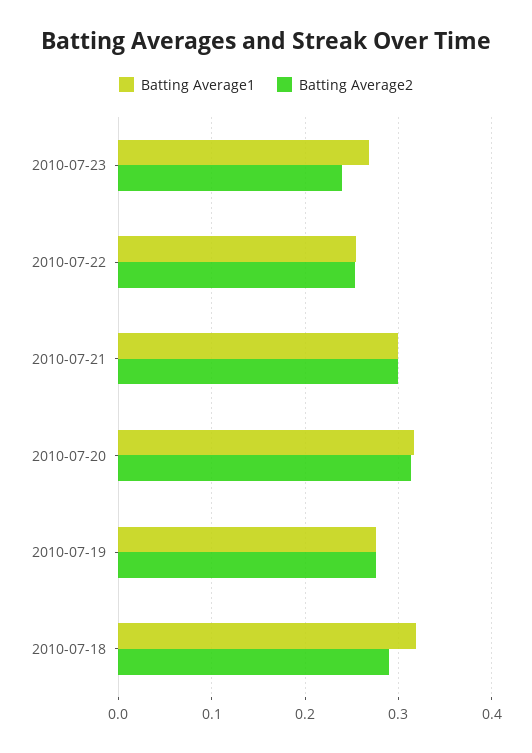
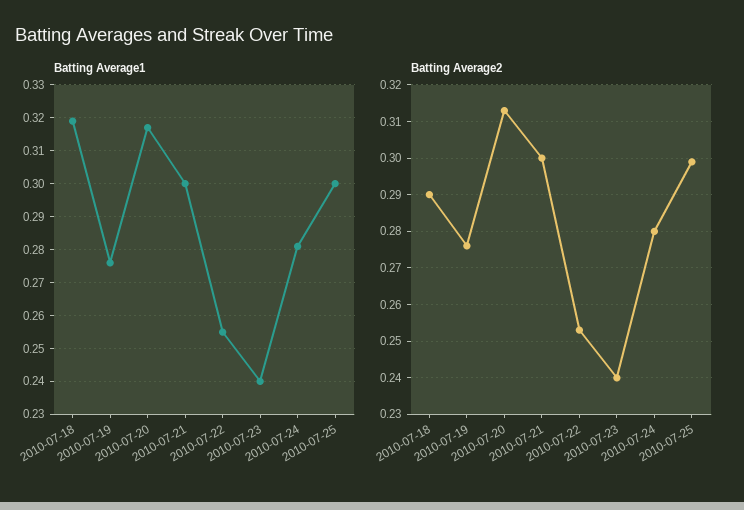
Batting Average1, 2010-07-23: 0.27 -> 0.24
Batting Average1, 2010-07-24: none -> 0.28
Batting Average1, 2010-07-25: none -> 0.3
Batting Average2, 2010-07-24: none -> 0.28
Batting Average2, 2010-07-25: none -> 0.3

